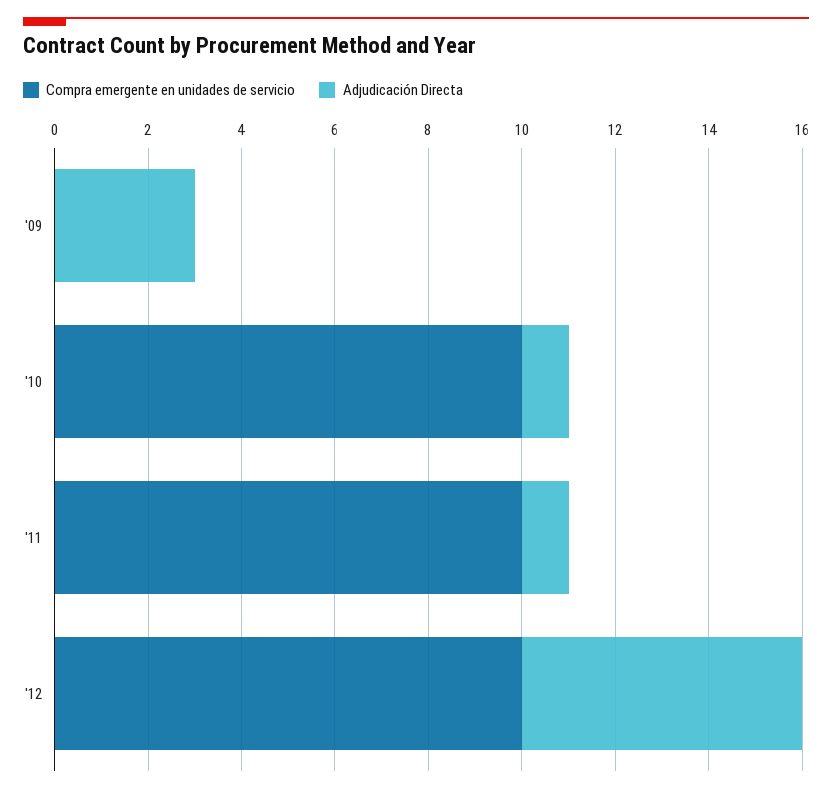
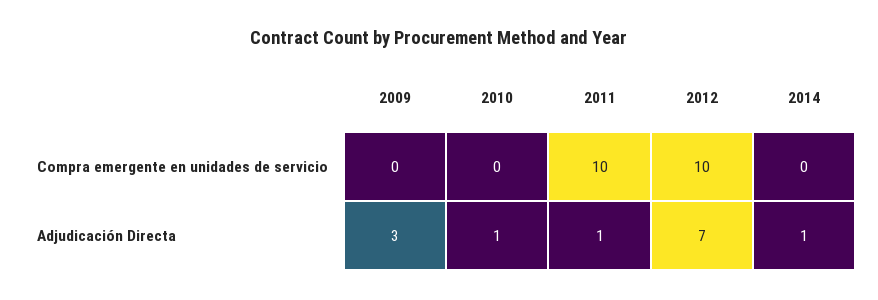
Compra emergente en unidades de servicio, '10: 10 -> 0
Adjudicación Directa, '12: 6 -> 7
Compra emergente en unidades de servicio, 2014: none -> 0
Adjudicación Directa, 2014: none -> 1

